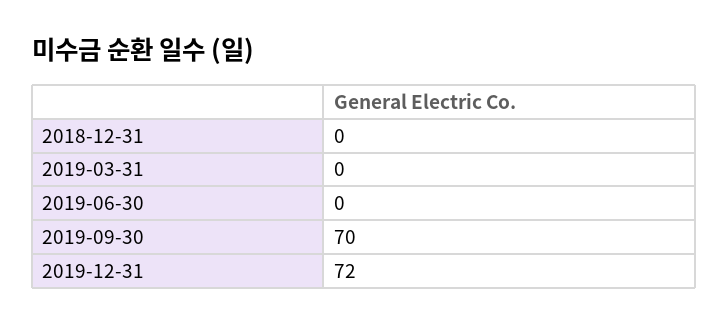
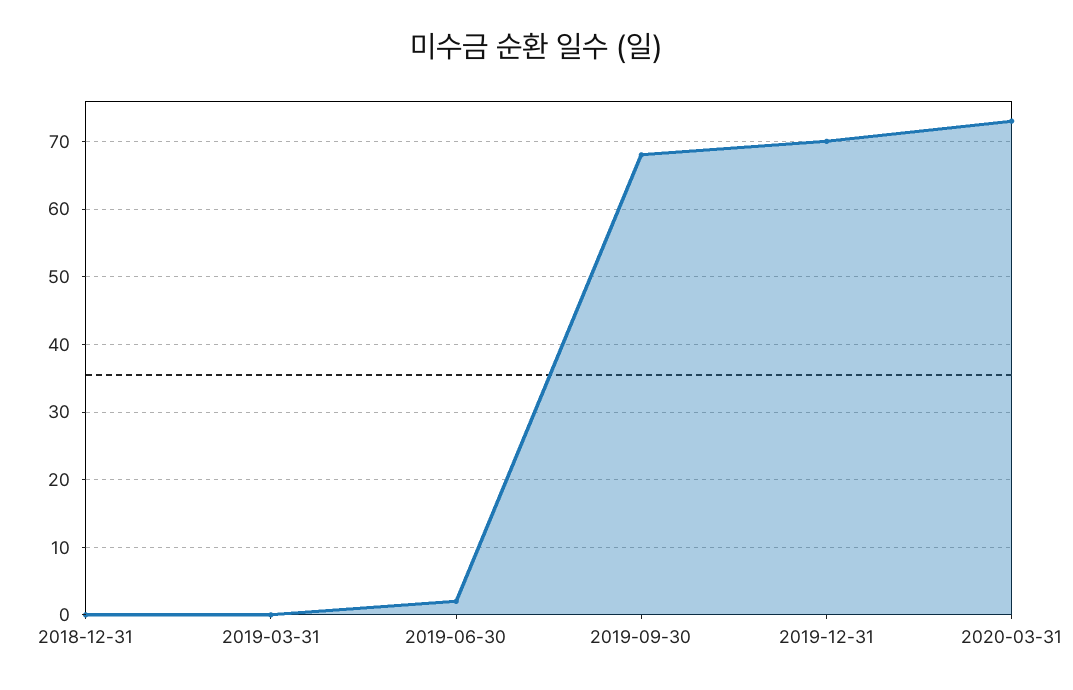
2019-06-30: 0 -> 2
2019-09-30: 70 -> 68
2019-12-31: 72 -> 70
2020-03-31: none -> 73

